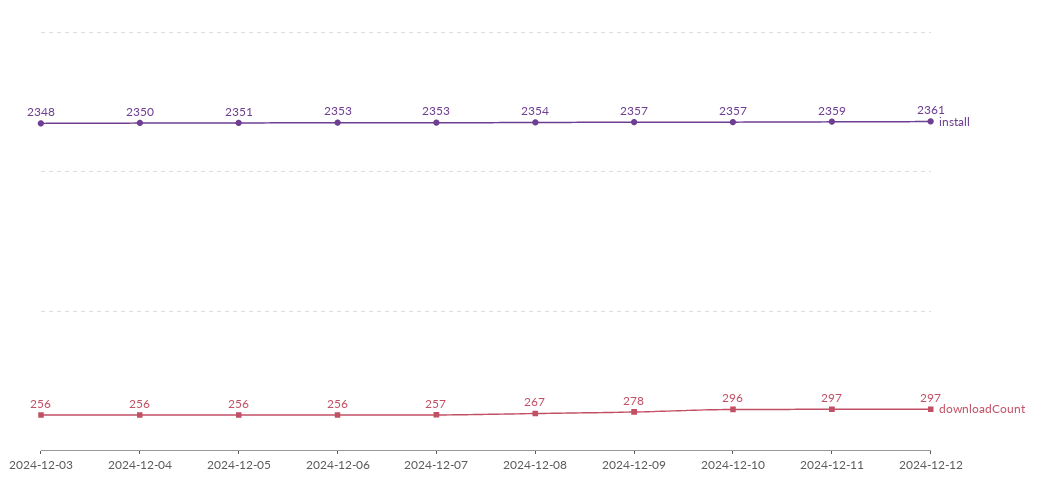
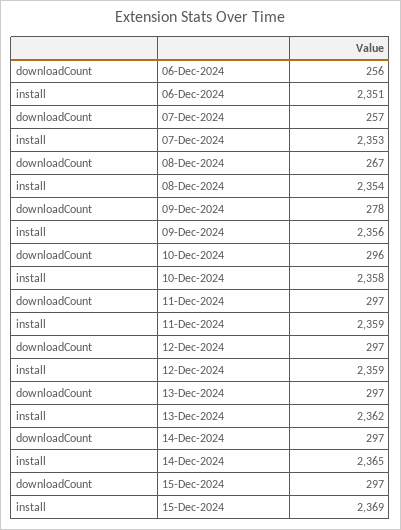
install, 2024-12-03: 2348 -> none
downloadCount, 2024-12-03: 256 -> none
install, 2024-12-04: 2350 -> none
downloadCount, 2024-12-04: 256 -> none
install, 2024-12-05: 2351 -> none
downloadCount, 2024-12-05: 256 -> none
install, 2024-12-06: 2353 -> 2351
install, 2024-12-09: 2357 -> 2356
install, 2024-12-10: 2357 -> 2358
install, 2024-12-12: 2361 -> 2359
downloadCount, 13-Dec-2024: none -> 297
install, 13-Dec-2024: none -> 2362
downloadCount, 14-Dec-2024: none -> 297
install, 14-Dec-2024: none -> 2365
downloadCount, 15-Dec-2024: none -> 297
install, 15-Dec-2024: none -> 2369

